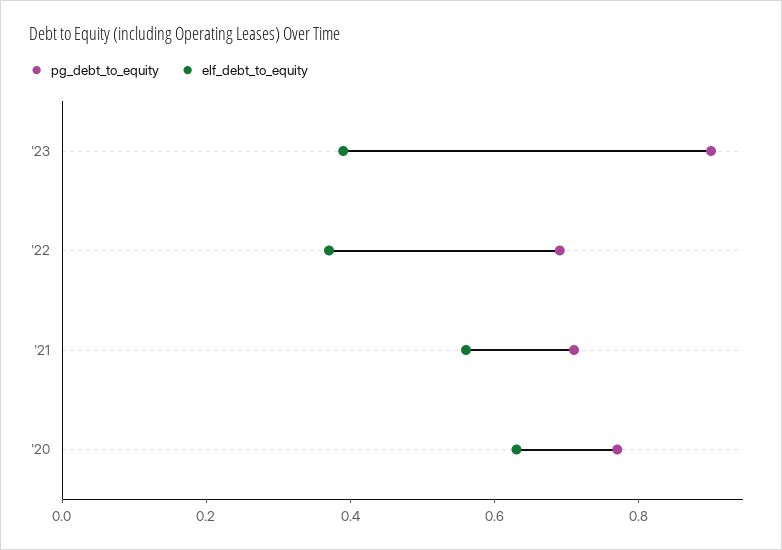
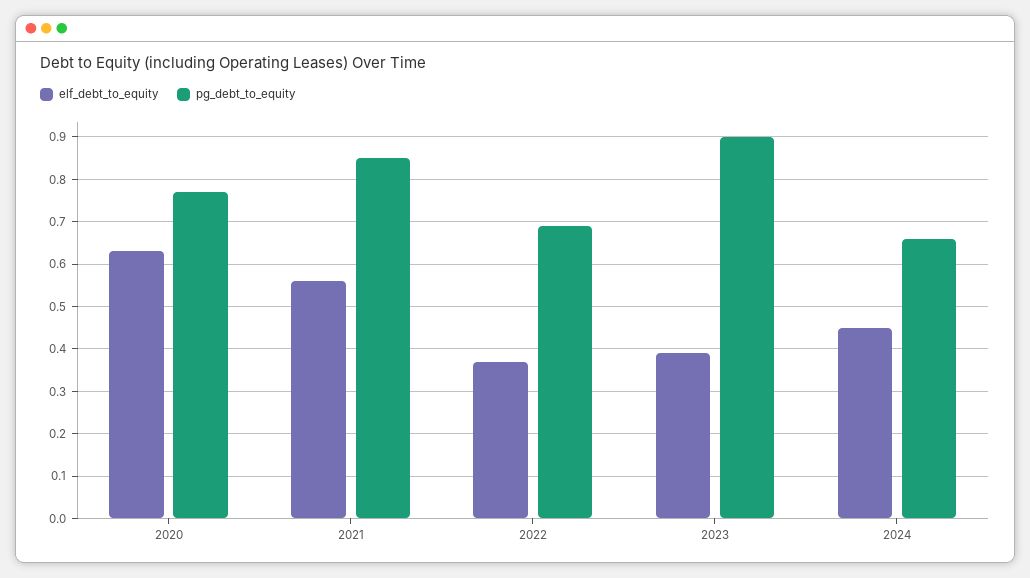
pg_debt_to_equity, '21: 0.7 -> 0.85
elf_debt_to_equity, 2024: none -> 0.45
pg_debt_to_equity, 2024: none -> 0.65

